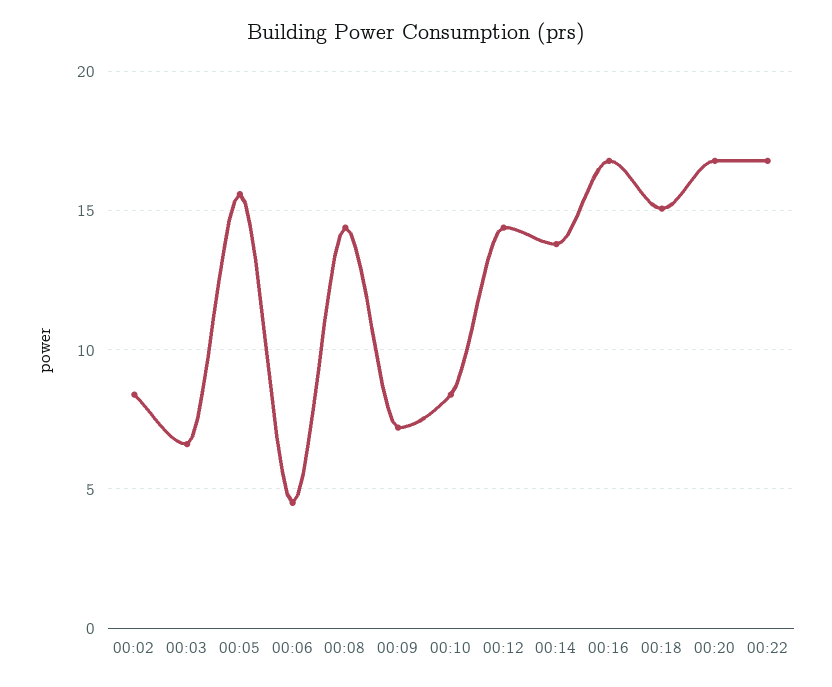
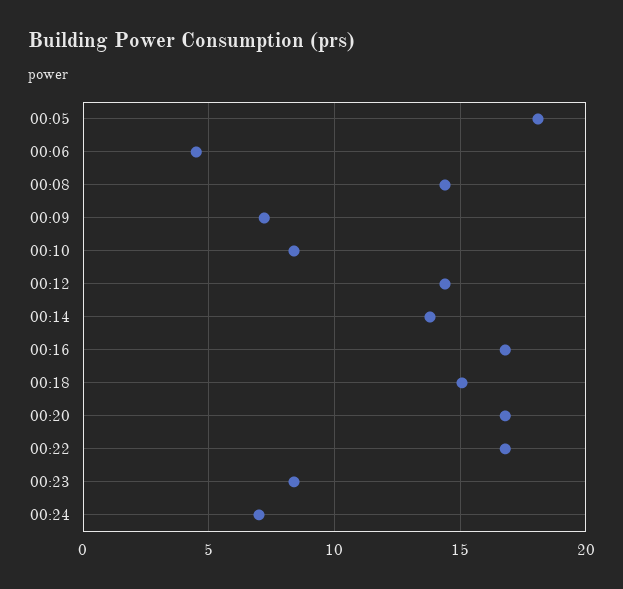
00:02: 8.5 -> none
00:03: 6.5 -> none
00:05: 15.5 -> 18
00:23: none -> 8.5
00:24: none -> 7

